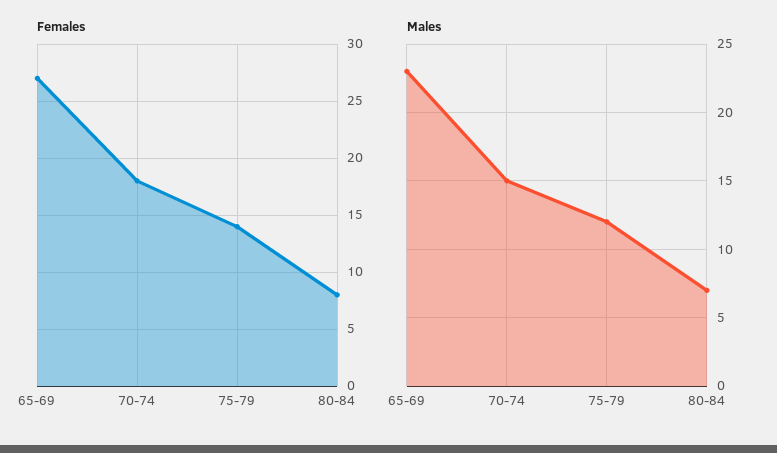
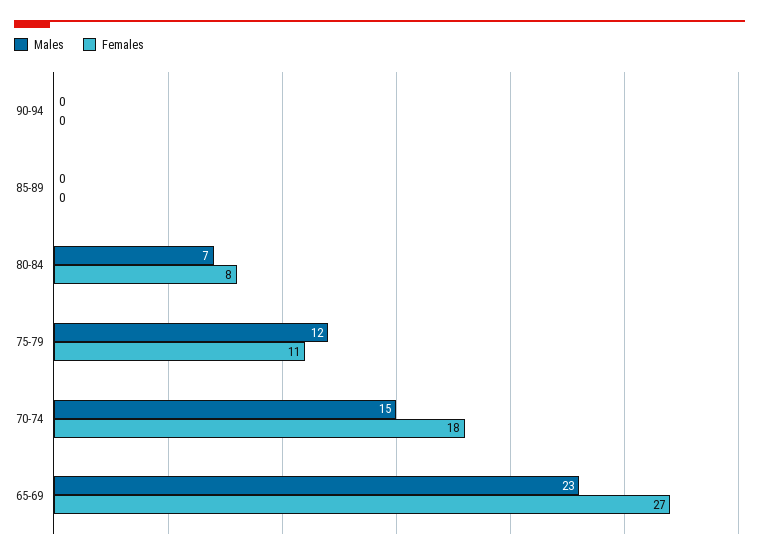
Females, 75-79: 14 -> 11
Males, 90-94: none -> 0
Females, 90-94: none -> 0
Males, 85-89: none -> 0
Females, 85-89: none -> 0

